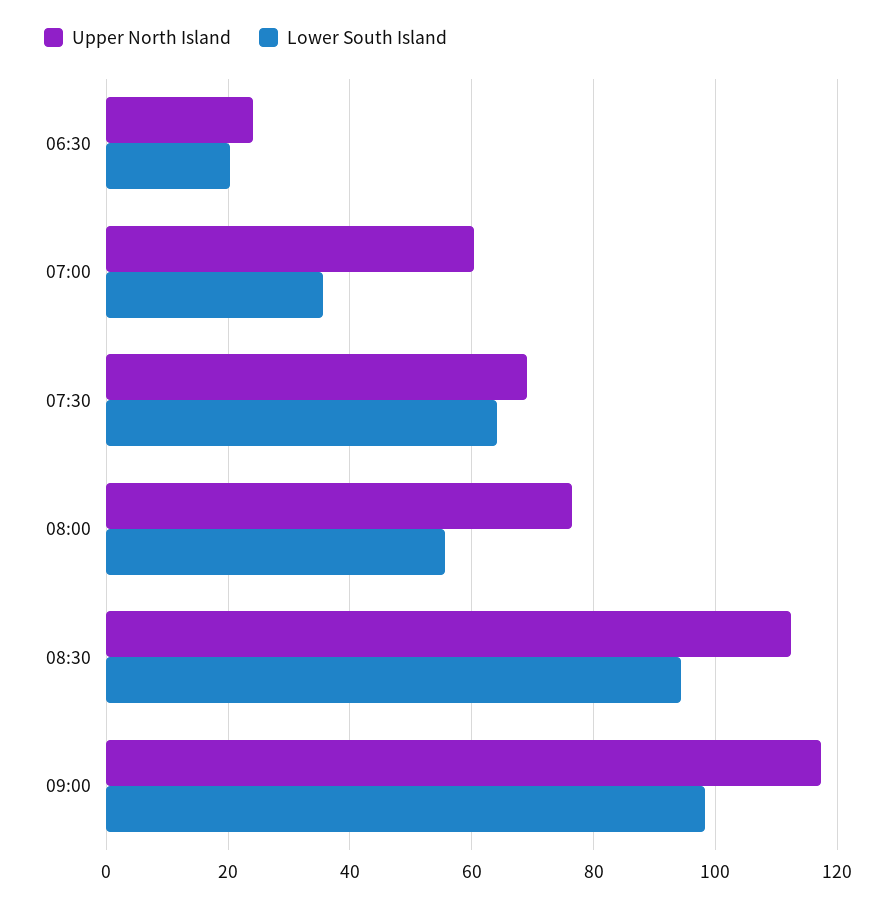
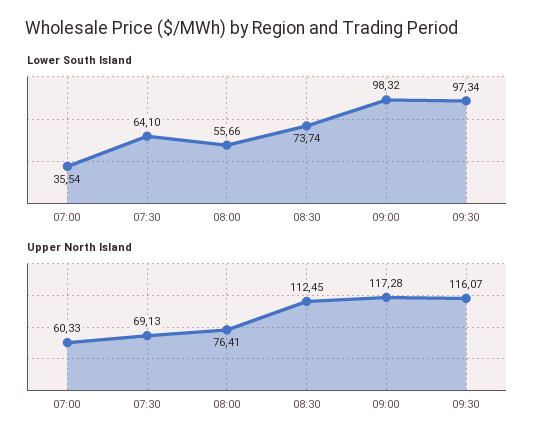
Upper North Island, 06:30: 24 -> none
Lower South Island, 06:30: 20 -> none
Lower South Island, 08:30: 94 -> 73.74
Lower South Island, 09:30: none -> 97.34
Upper North Island, 09:30: none -> 116.07

